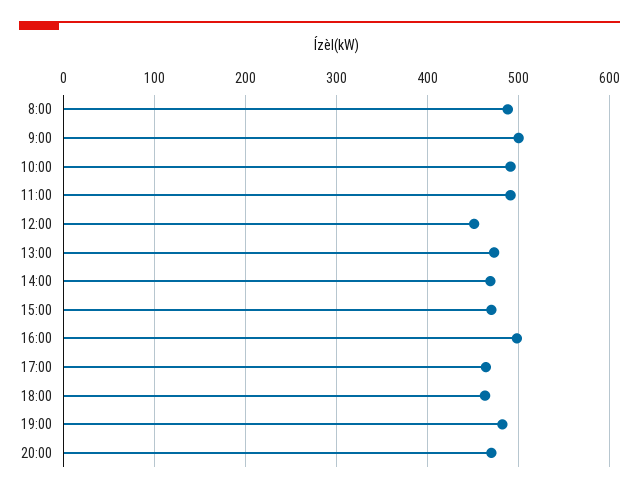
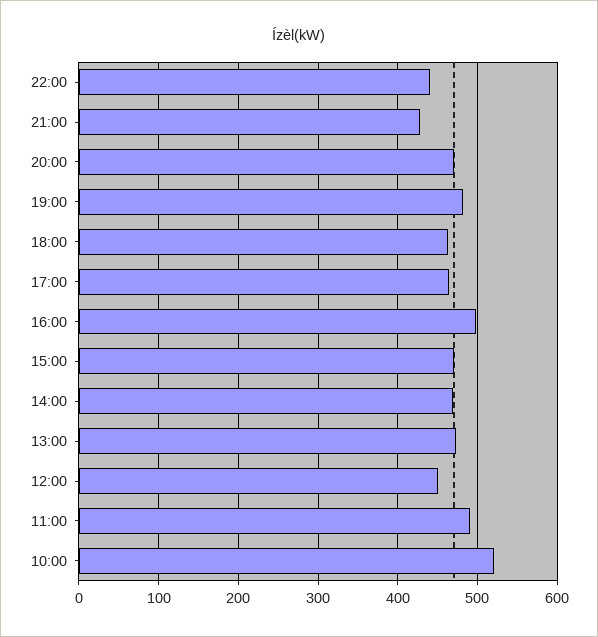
8:00: 490 -> none
9:00: 500 -> none
10:00: 490 -> 520
22:00: none -> 440
21:00: none -> 430

